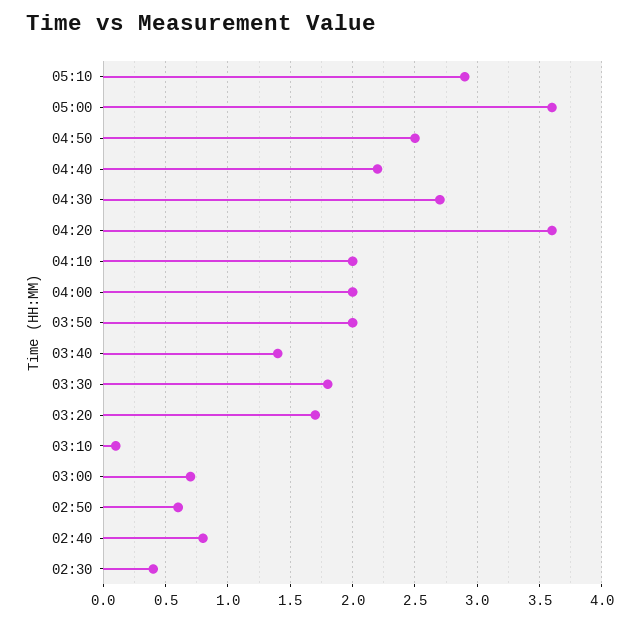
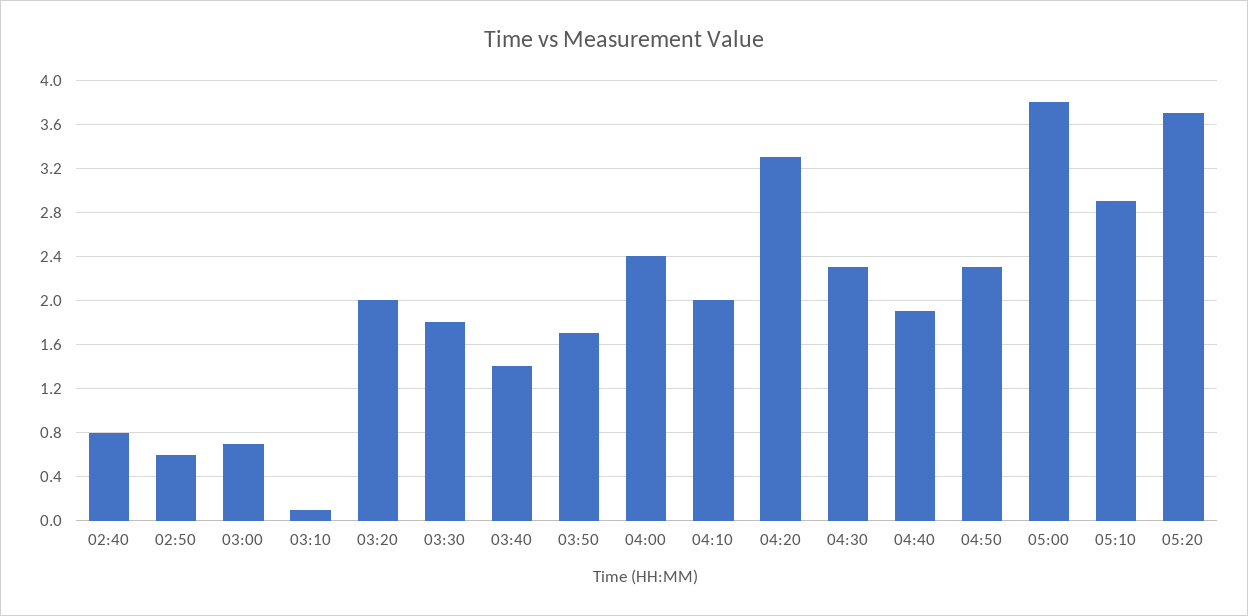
05:00: 3.6 -> 3.8
04:50: 2.5 -> 2.3
04:40: 2.2 -> 1.9
04:30: 2.7 -> 2.3
04:20: 3.6 -> 3.3
04:00: 2 -> 2.4
03:50: 2 -> 1.7
03:20: 1.7 -> 2
02:30: 0.4 -> none
05:20: none -> 3.7

